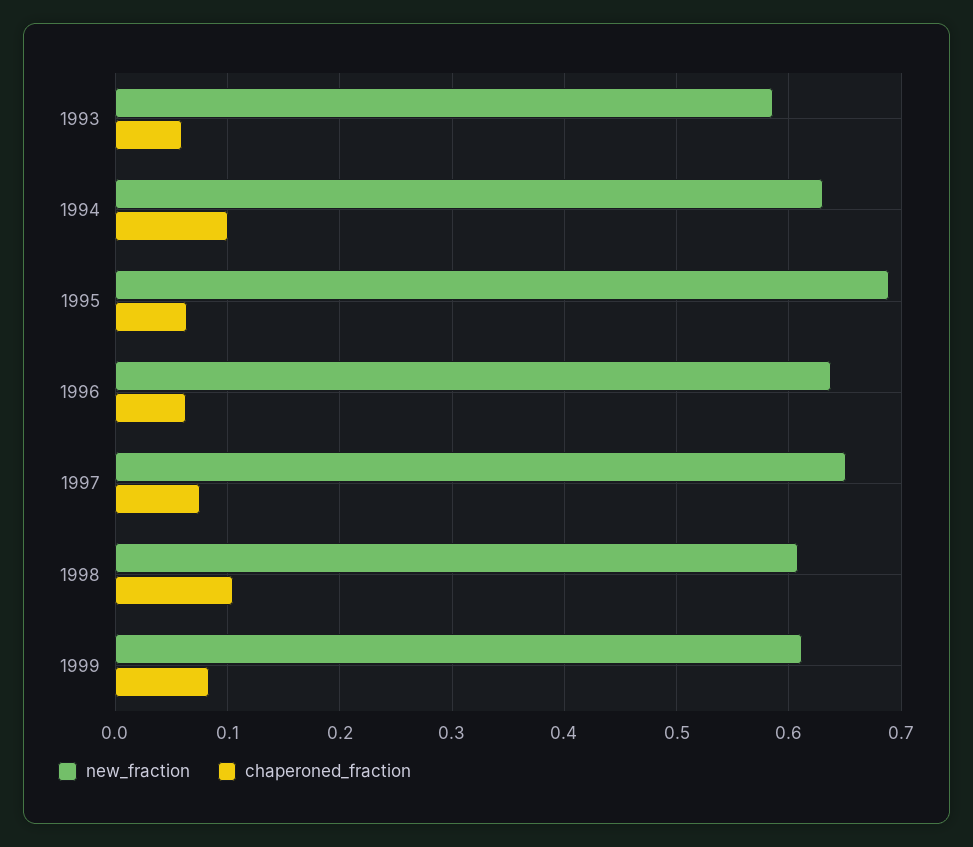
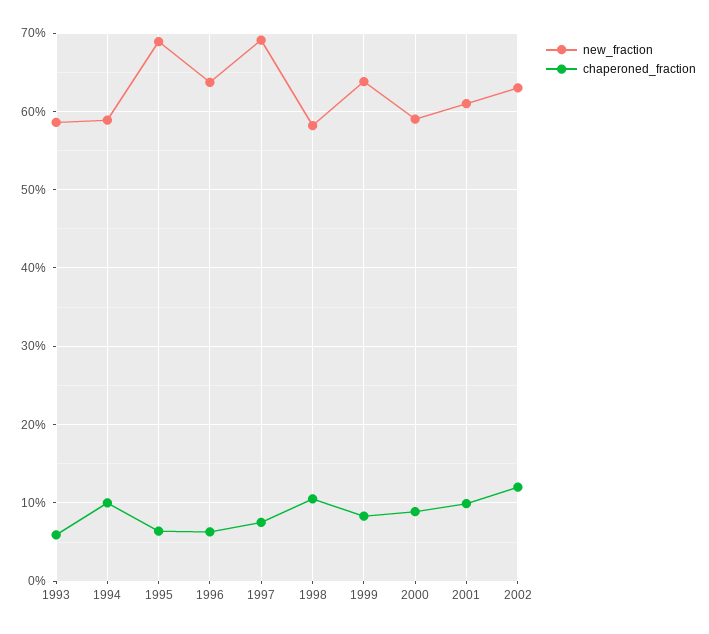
new_fraction, 1994: 0.63 -> 0.59
new_fraction, 1997: 0.65 -> 0.69
new_fraction, 1998: 0.61 -> 0.58
new_fraction, 1999: 0.61 -> 0.64
new_fraction, 2000: none -> 0.59
chaperoned_fraction, 2000: none -> 0.09
new_fraction, 2001: none -> 0.61
chaperoned_fraction, 2001: none -> 0.1
new_fraction, 2002: none -> 0.63
chaperoned_fraction, 2002: none -> 0.12

